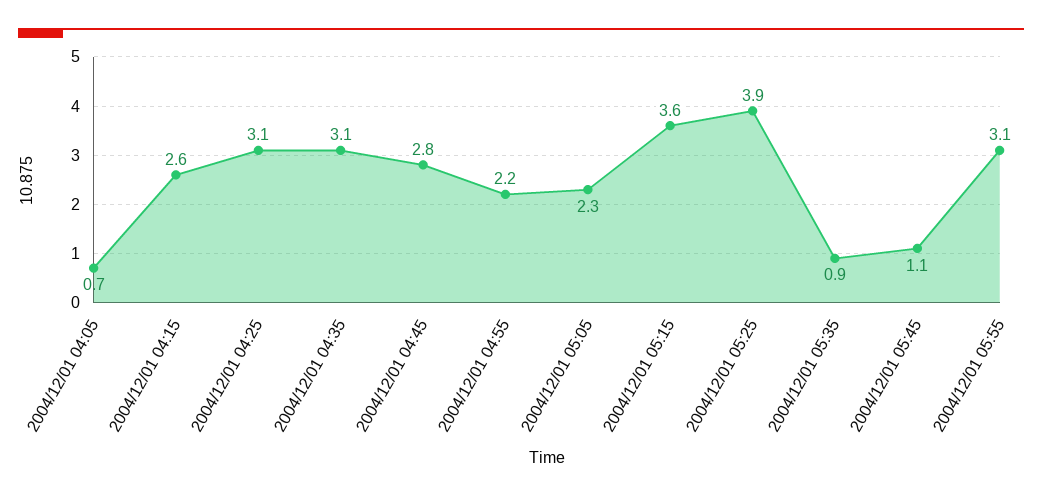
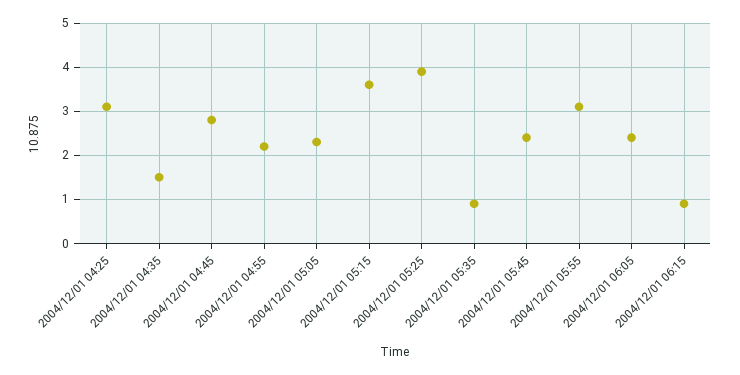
2004/12/01 04:05: 0.7 -> none
2004/12/01 04:15: 2.6 -> none
2004/12/01 04:35: 3.1 -> 1.5
2004/12/01 05:45: 1.1 -> 2.5
2004/12/01 06:05: none -> 2.5
2004/12/01 06:15: none -> 1

